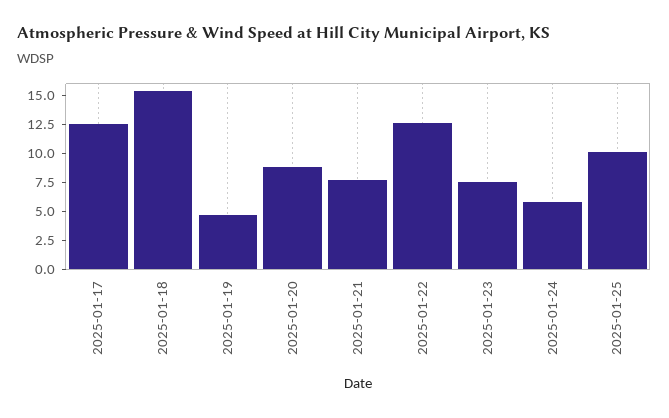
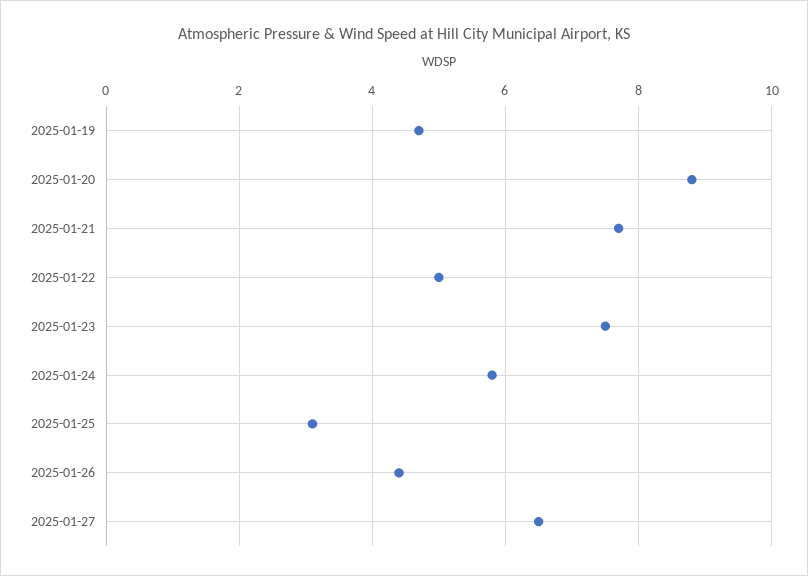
2025-01-17: 12.5 -> none
2025-01-18: 15 -> none
2025-01-22: 12.5 -> 5
2025-01-25: 10 -> 3
2025-01-26: none -> 4.5
2025-01-27: none -> 6.5

